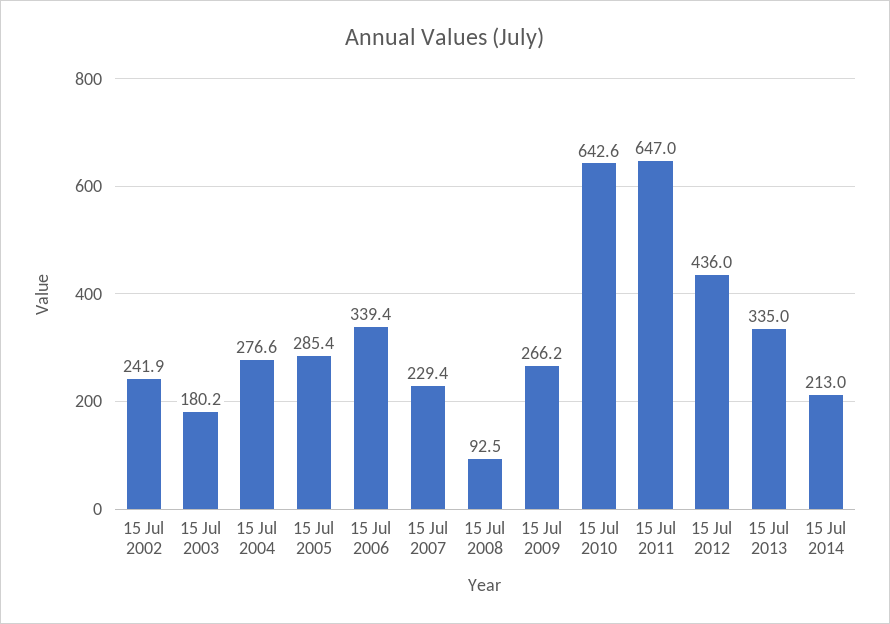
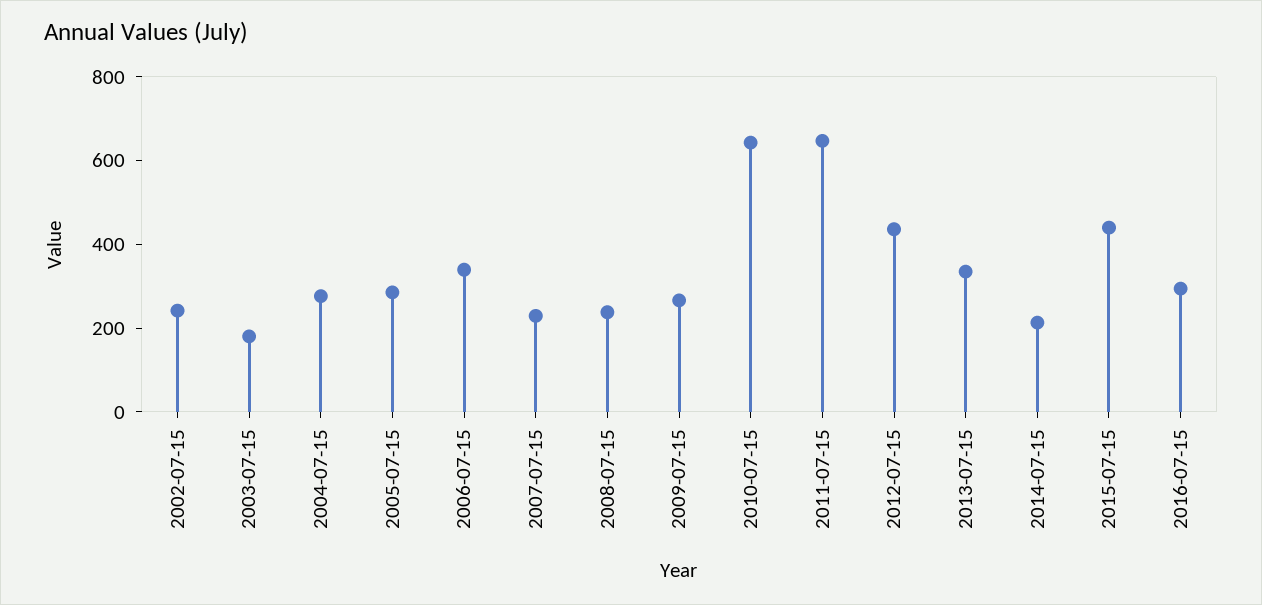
15 Jul 2008: 92.5 -> 250
2015-07-15: none -> 450
2016-07-15: none -> 300

